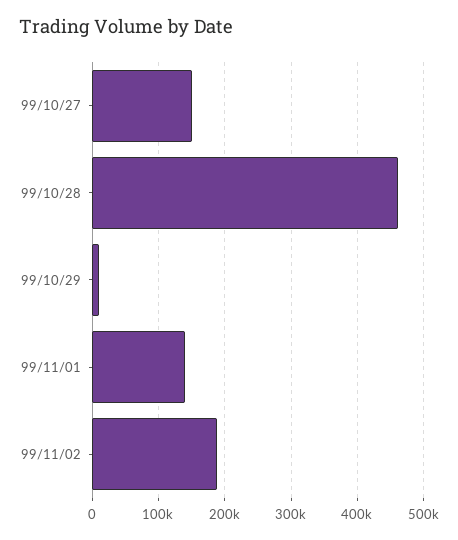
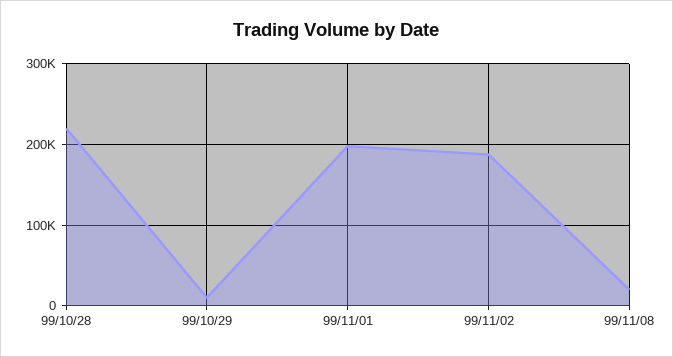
99/10/27: 150000 -> none
99/10/28: 460000 -> 220000
99/11/01: 140000 -> 200000
99/11/08: none -> 20000

